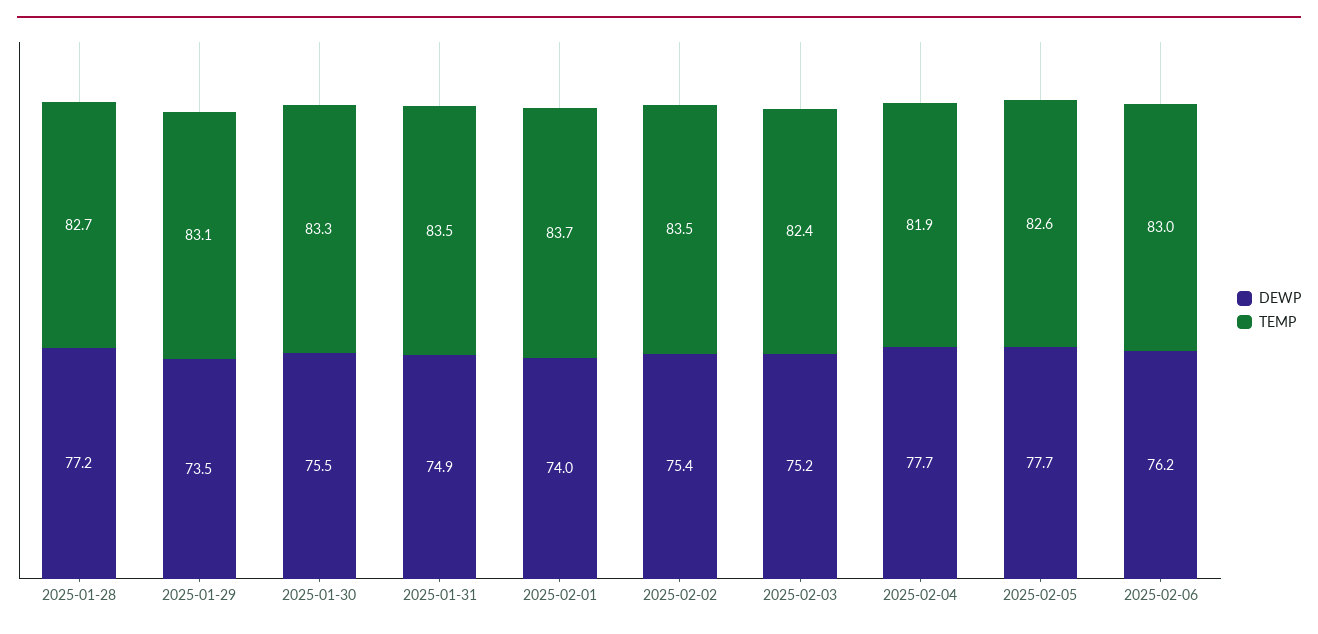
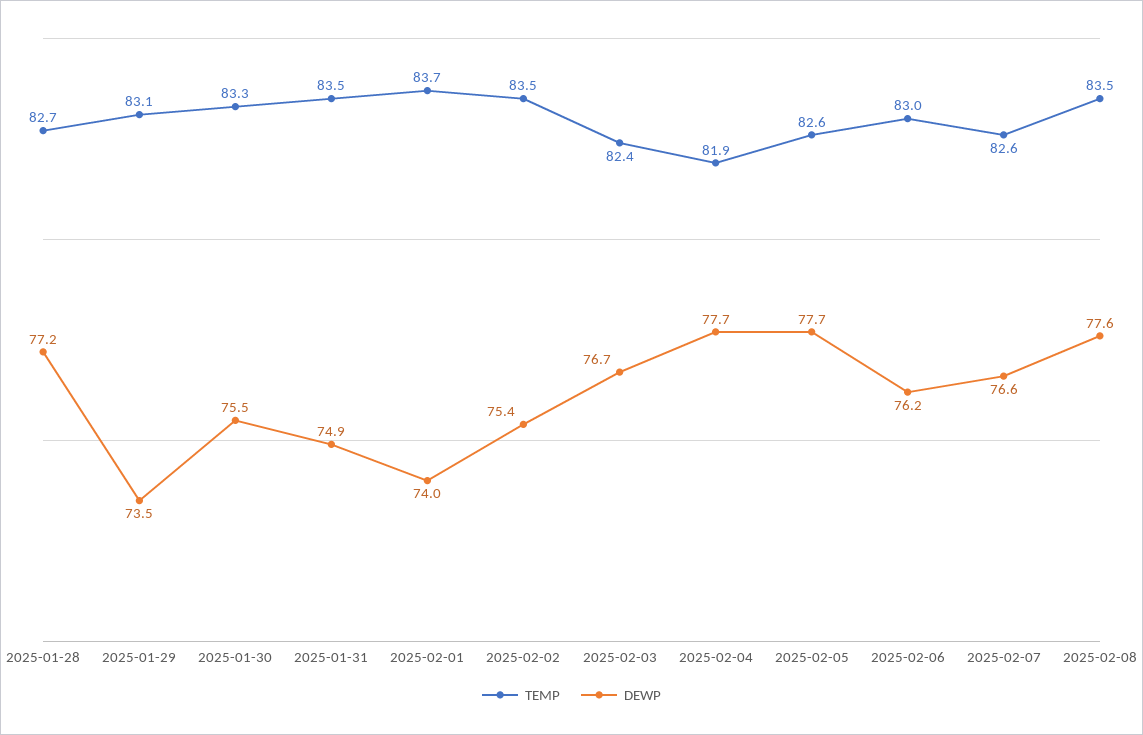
DEWP, 2025-02-03: 75.2 -> 76.7
TEMP, 2025-02-07: none -> 82.6
DEWP, 2025-02-07: none -> 76.6
TEMP, 2025-02-08: none -> 83.5
DEWP, 2025-02-08: none -> 77.6

